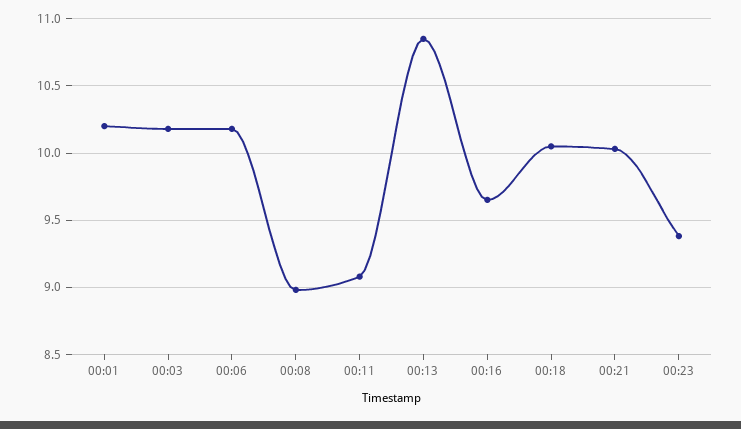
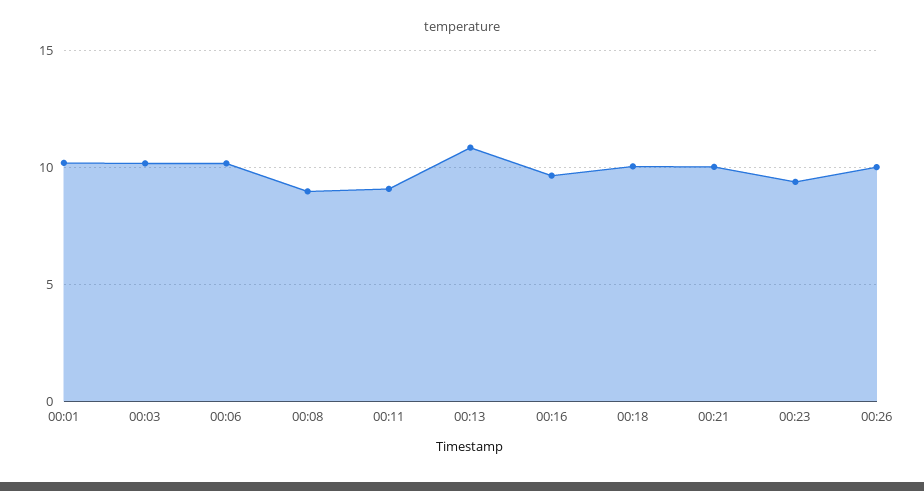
00:26: none -> 10

